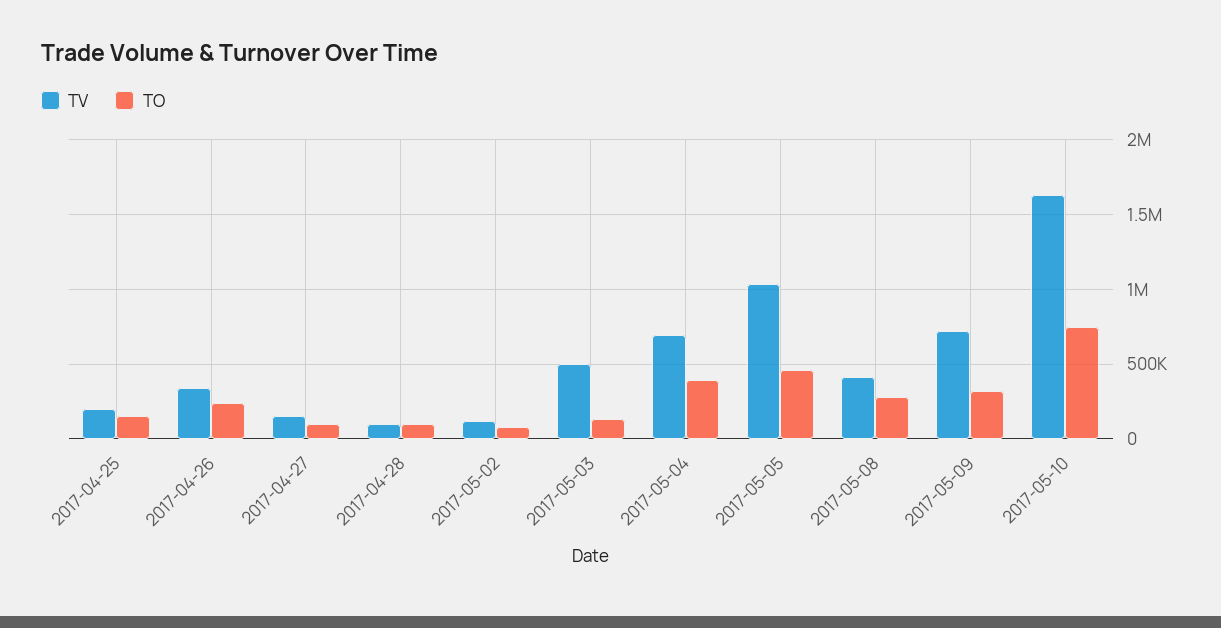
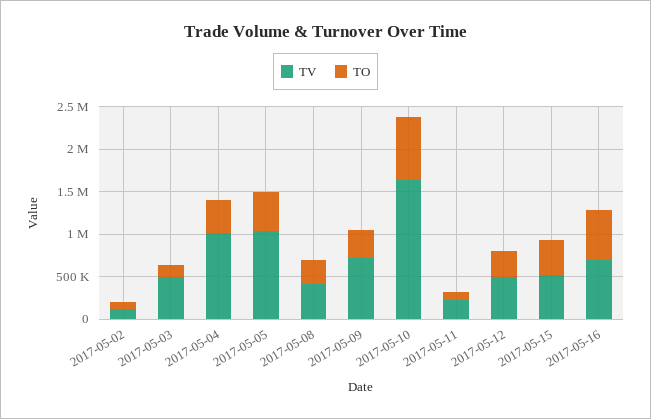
TV, 2017-04-25: 200000 -> none
TO, 2017-04-25: 150000 -> none
TV, 2017-04-26: 350000 -> none
TO, 2017-04-26: 250000 -> none
TV, 2017-04-27: 150000 -> none
TO, 2017-04-27: 100000 -> none
TV, 2017-04-28: 100000 -> none
TO, 2017-04-28: 100000 -> none
TV, 2017-05-04: 700000 -> 1000000
TV, 2017-05-11: none -> 200000
TO, 2017-05-11: none -> 100000
TV, 2017-05-12: none -> 500000
TO, 2017-05-12: none -> 300000
TV, 2017-05-15: none -> 500000
TO, 2017-05-15: none -> 400000
TV, 2017-05-16: none -> 700000
TO, 2017-05-16: none -> 600000

